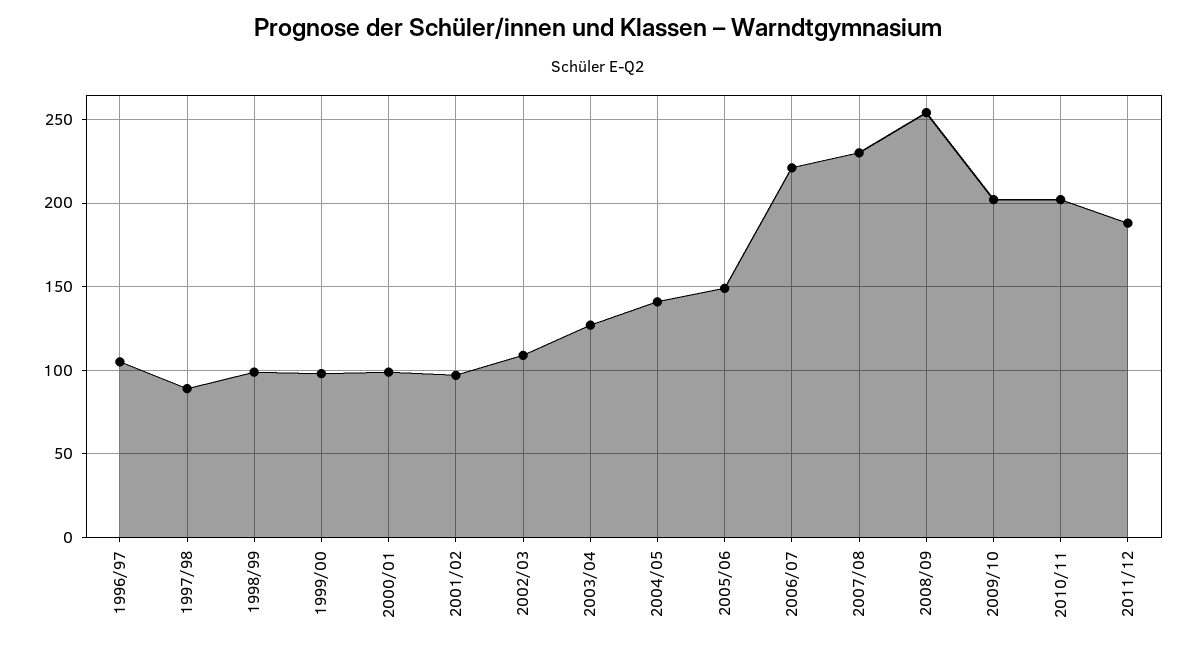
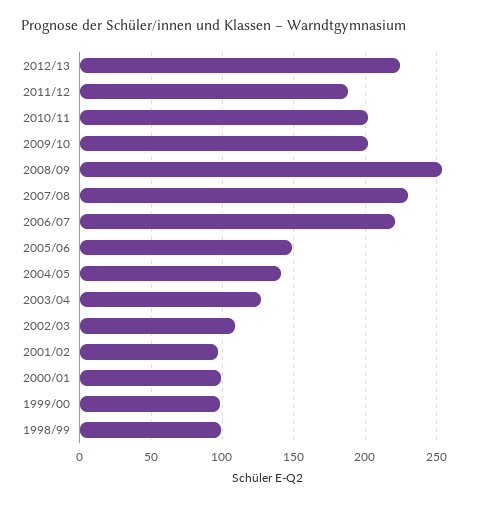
1996/97: 105 -> none
1997/98: 90 -> none
2012/13: none -> 225

